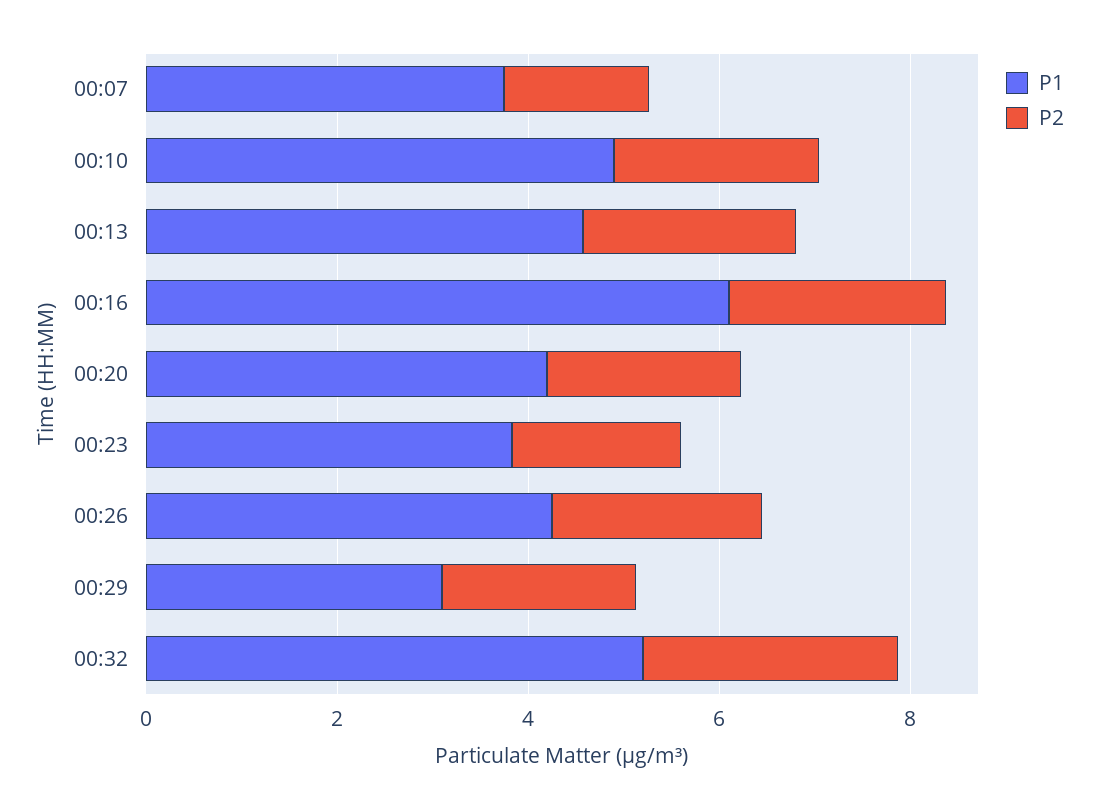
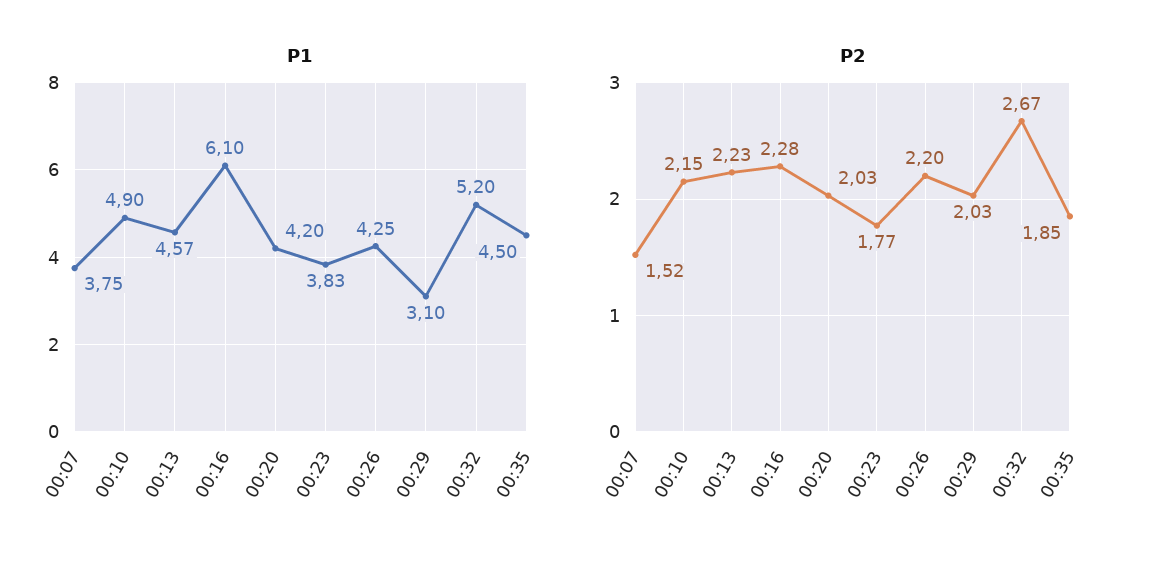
P1, 00:35: none -> 4.5
P2, 00:35: none -> 1.85

